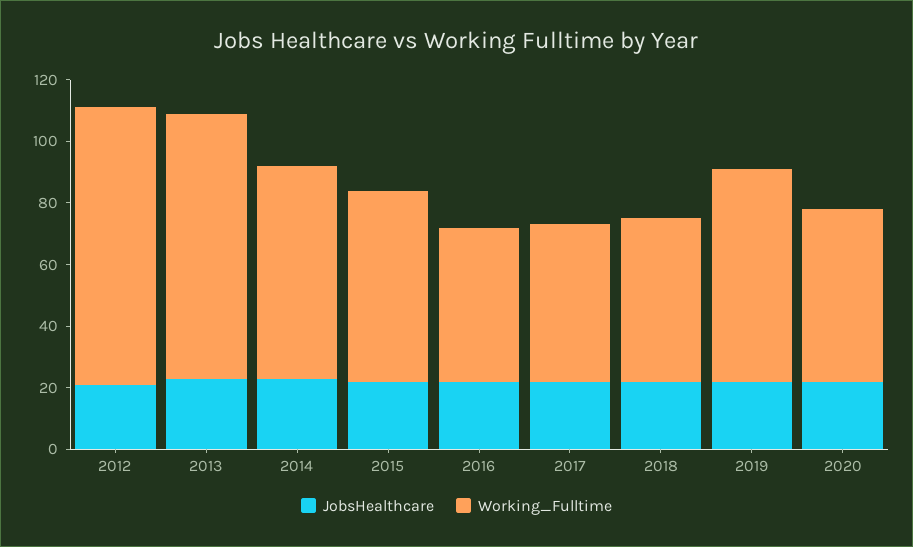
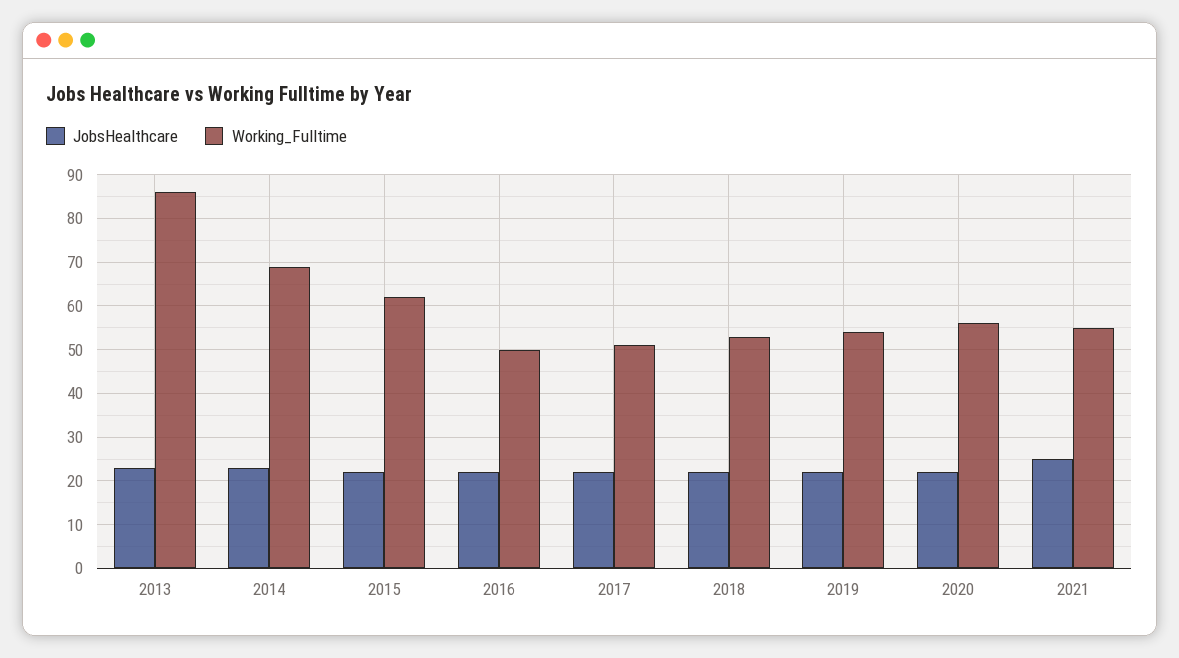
JobsHealthcare, 2012: 20 -> none
Working_Fulltime, 2012: 90 -> none
Working_Fulltime, 2019: 70 -> 55
JobsHealthcare, 2021: none -> 25
Working_Fulltime, 2021: none -> 55

